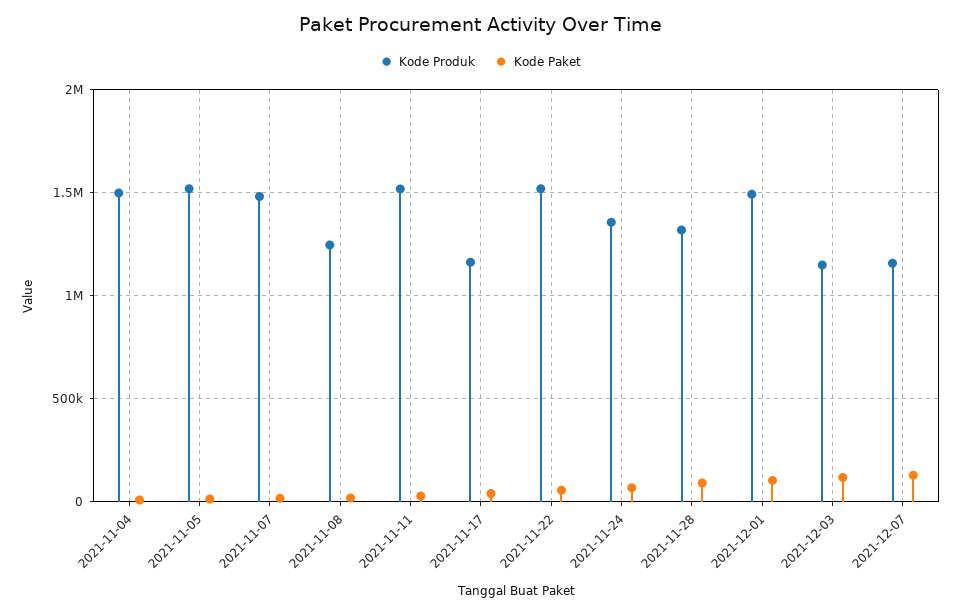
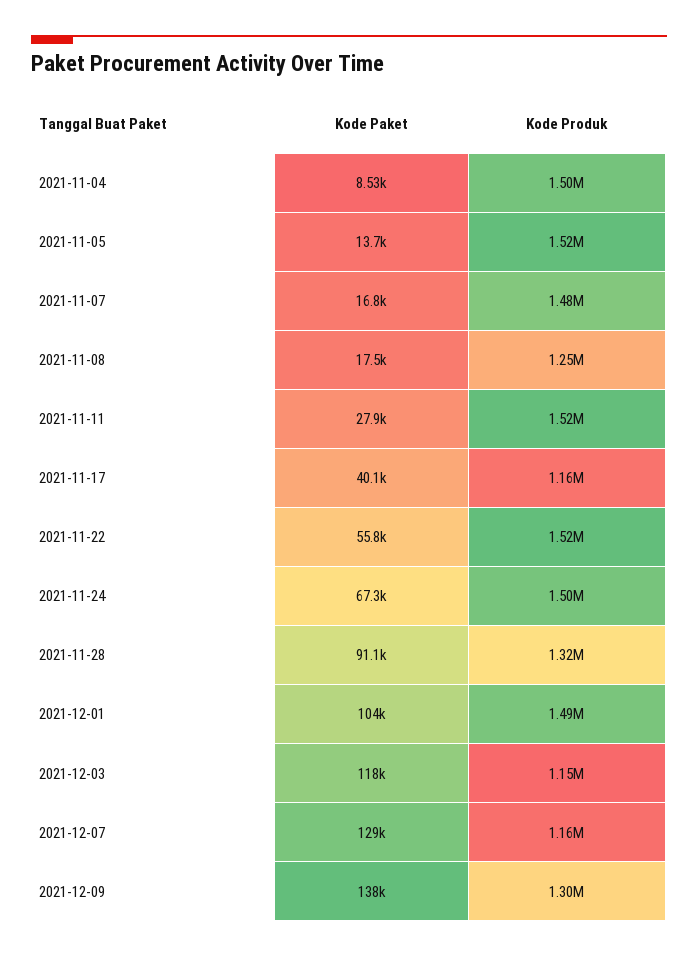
Kode Produk, 2021-11-24: 1350000 -> 1500000
Kode Paket, 2021-12-09: none -> 138000
Kode Produk, 2021-12-09: none -> 1300000

